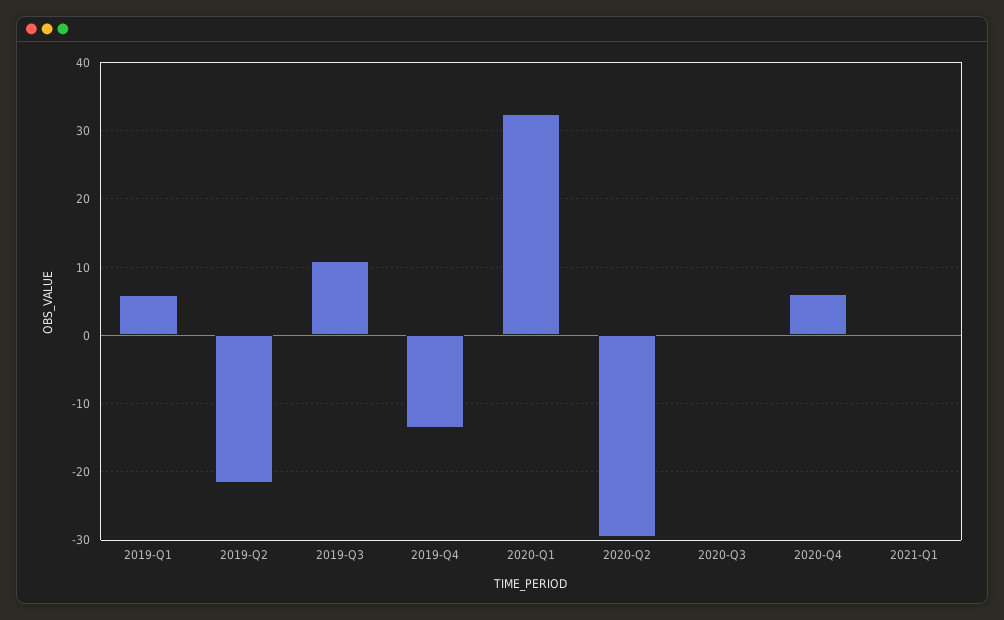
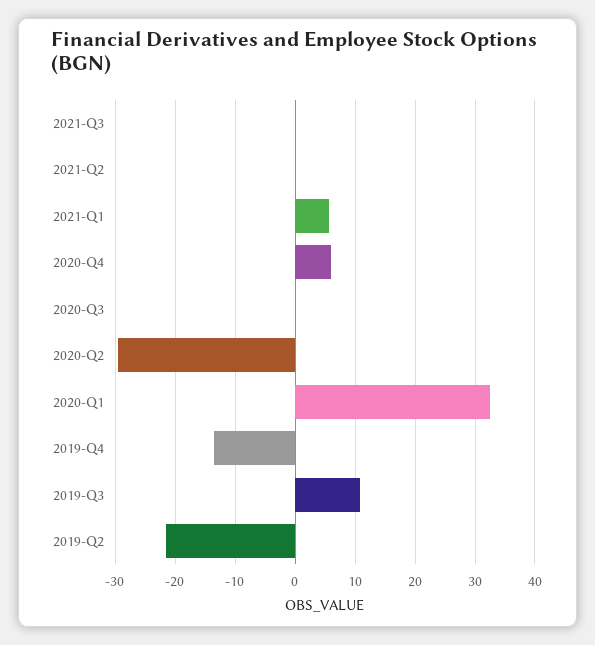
2019-Q1: 6 -> none
2021-Q1: 0 -> 6
2021-Q3: none -> 0
2021-Q2: none -> 0

